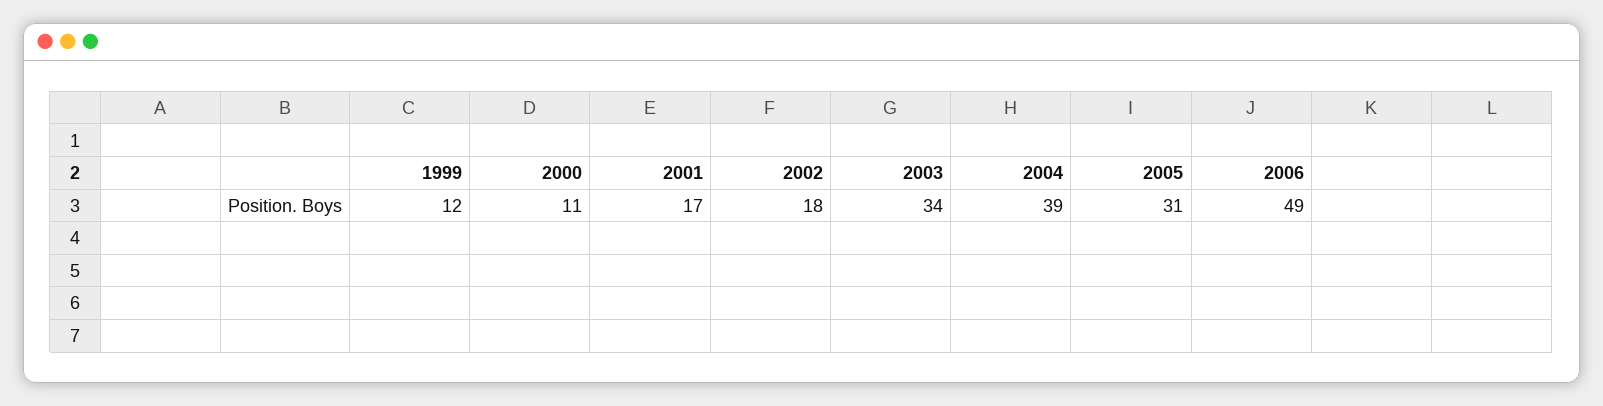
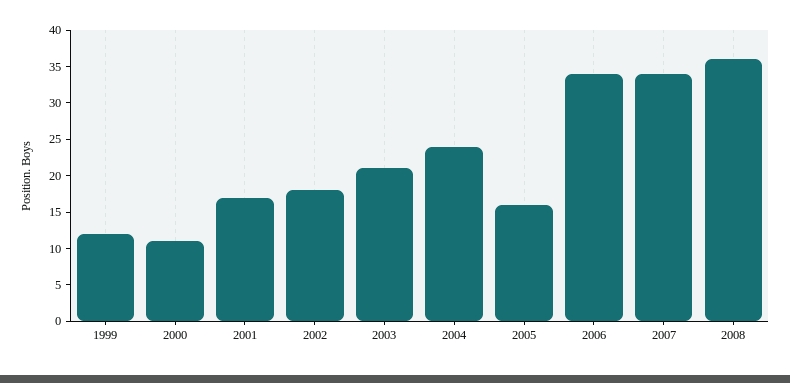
2003: 34 -> 20
2004: 39 -> 25
2005: 31 -> 15
2006: 49 -> 35
2007: none -> 35
2008: none -> 35

